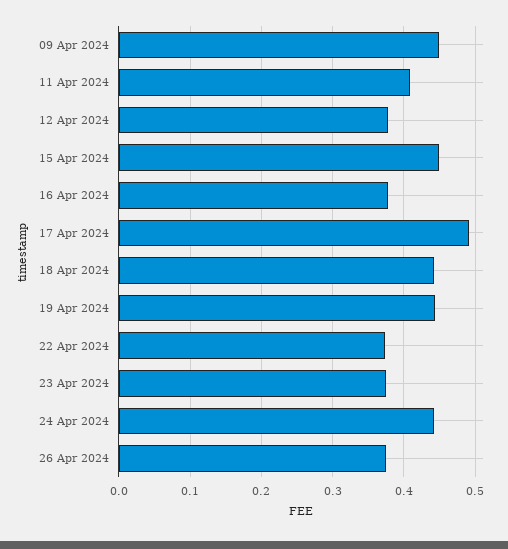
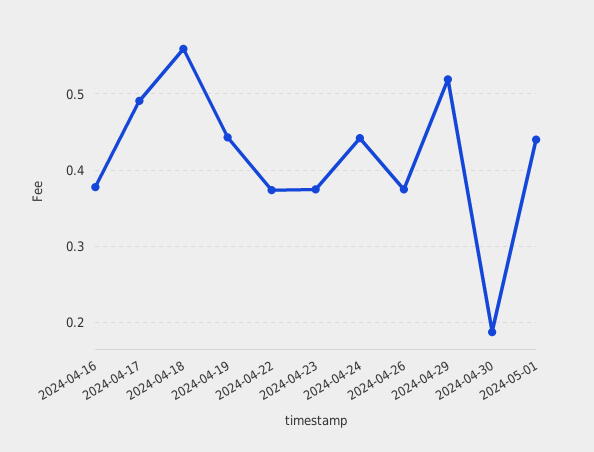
09 Apr 2024: 0.45 -> none
11 Apr 2024: 0.41 -> none
12 Apr 2024: 0.38 -> none
15 Apr 2024: 0.45 -> none
18 Apr 2024: 0.44 -> 0.56
2024-04-29: none -> 0.52
2024-04-30: none -> 0.19
2024-05-01: none -> 0.44

